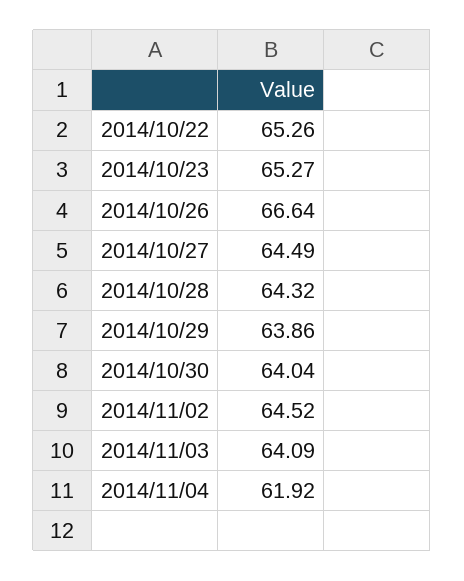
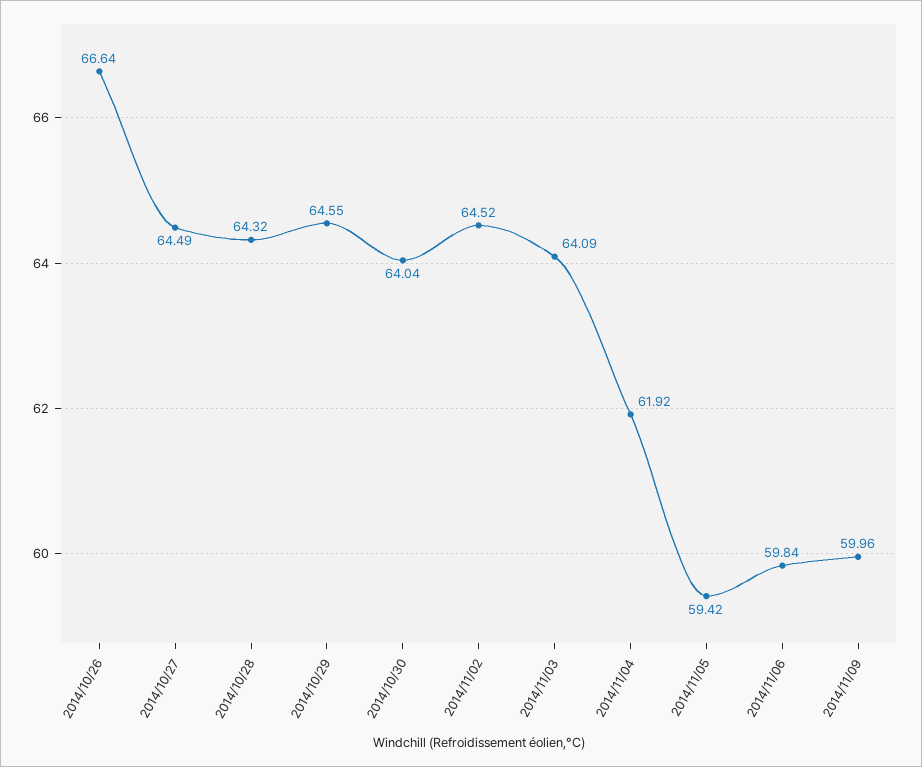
2014/10/22: 65.26 -> none
2014/10/23: 65.27 -> none
2014/10/29: 63.86 -> 64.55
2014/11/05: none -> 59.42
2014/11/06: none -> 59.84
2014/11/09: none -> 59.96

